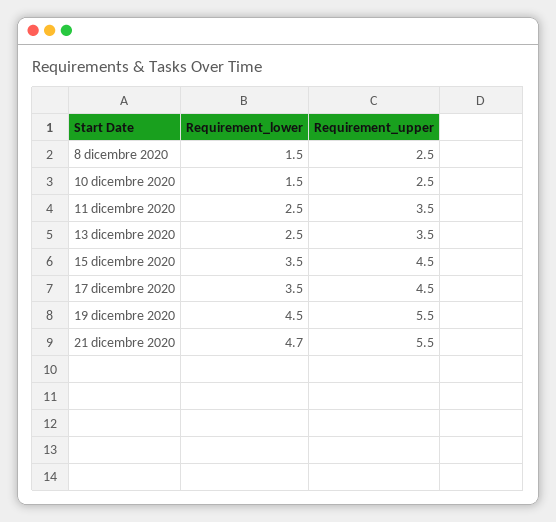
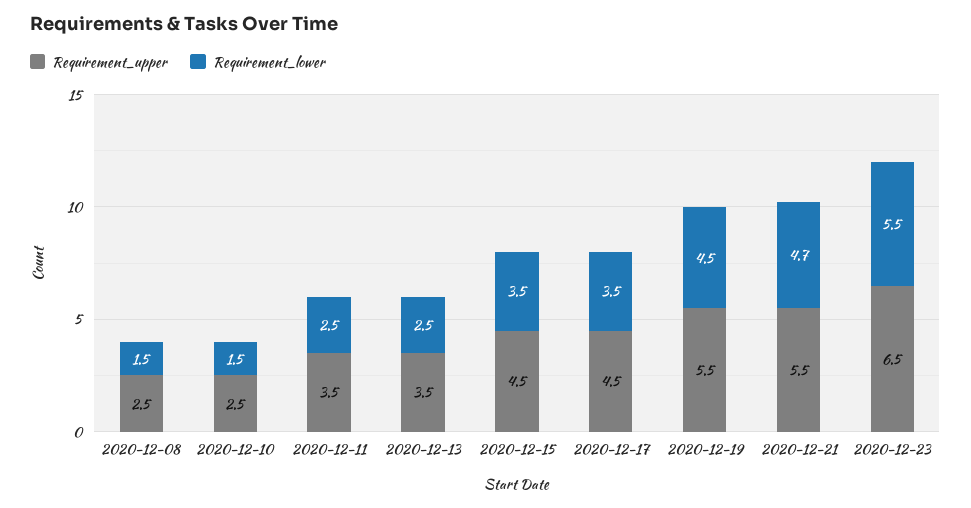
Requirement_upper, 2020-12-23: none -> 6.5
Requirement_lower, 2020-12-23: none -> 5.5

